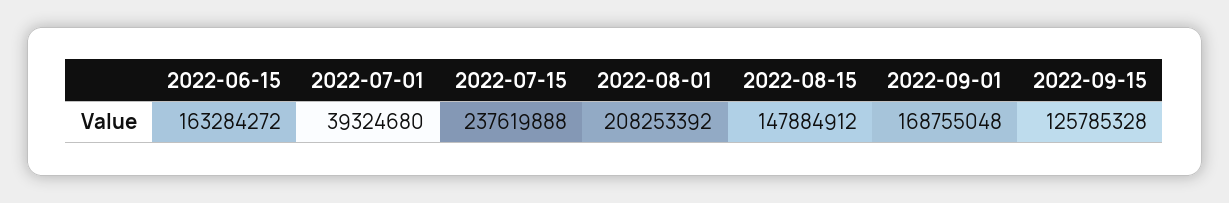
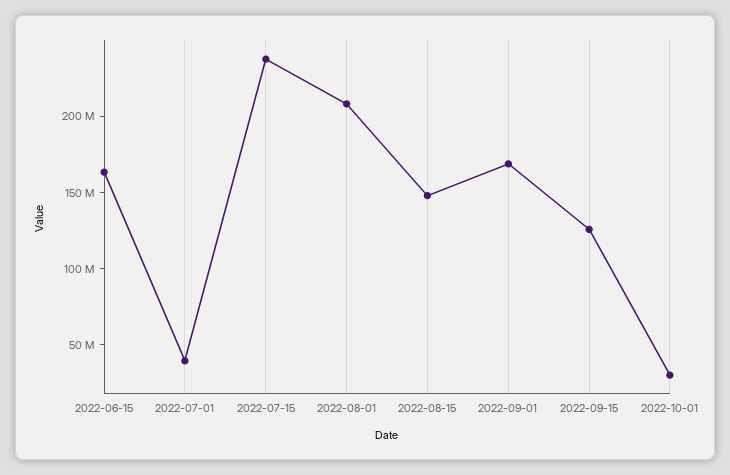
2022-10-01: none -> 30000000

